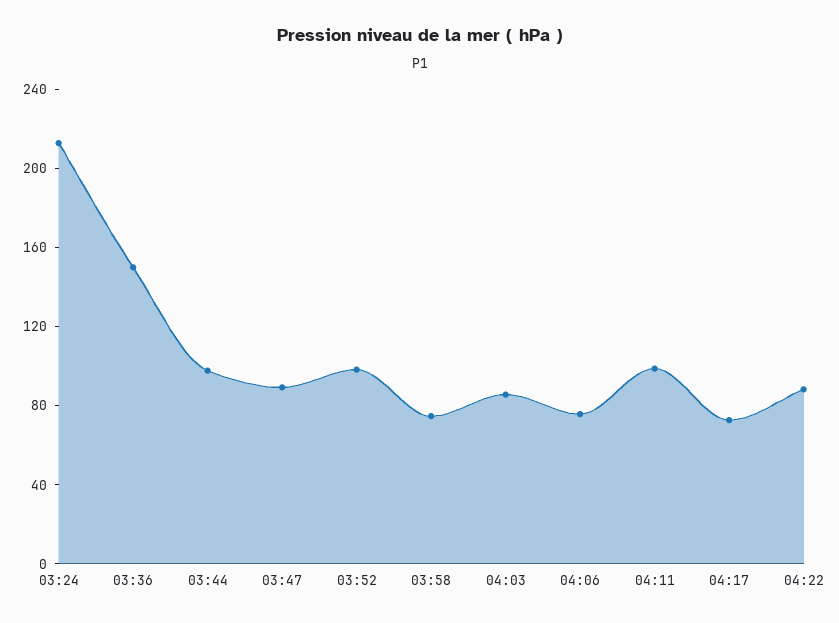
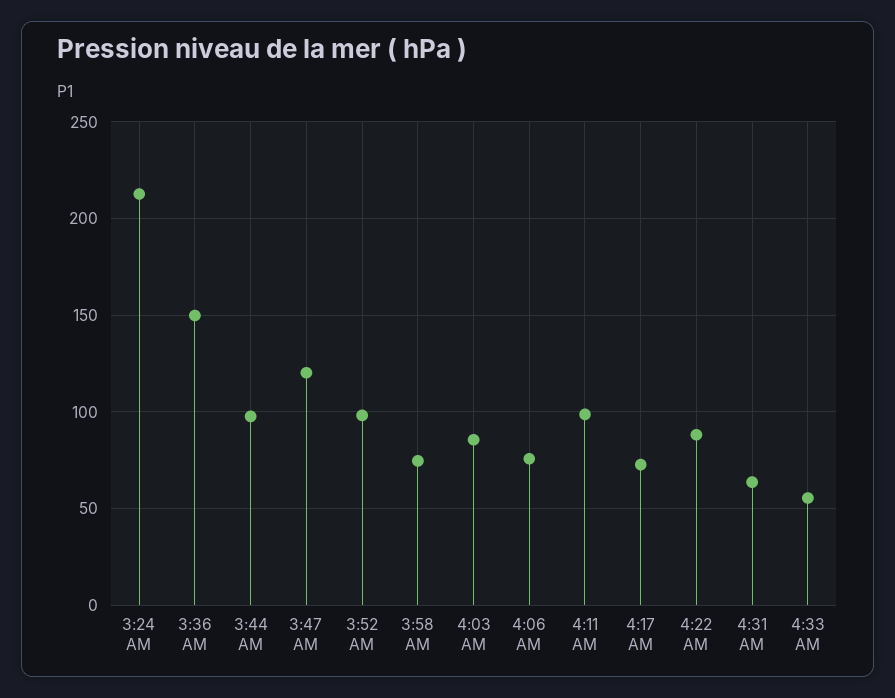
03:47: 90 -> 120
4:31 AM: none -> 65
4:33 AM: none -> 55

